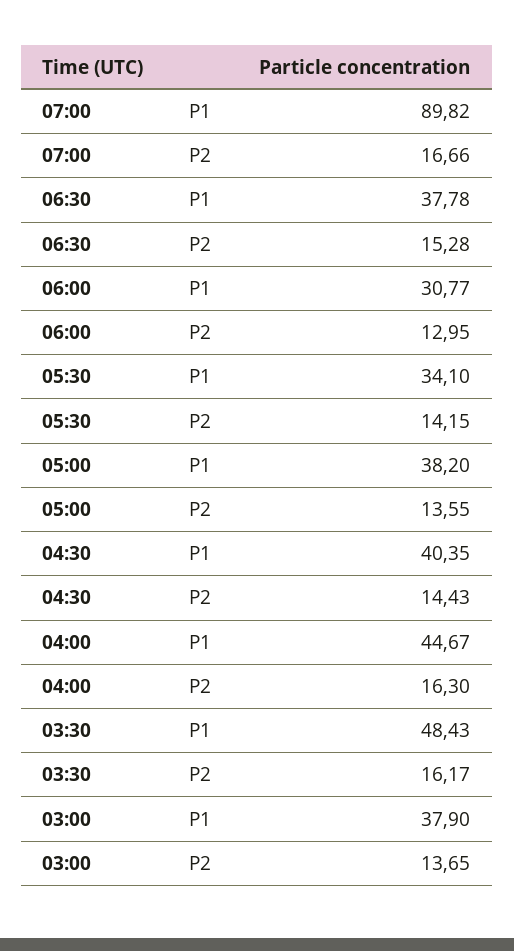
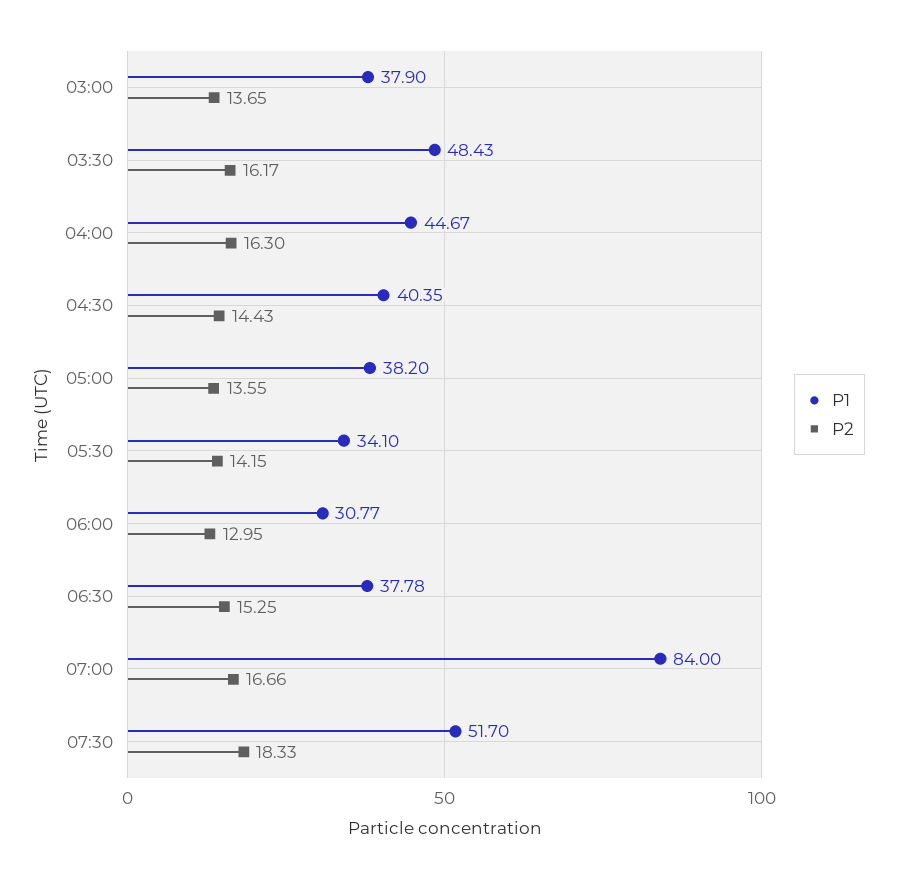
P1, 07:00: 89.82 -> 84
P2, 06:30: 15.28 -> 15.25
P1, 07:30: none -> 51.7
P2, 07:30: none -> 18.33

